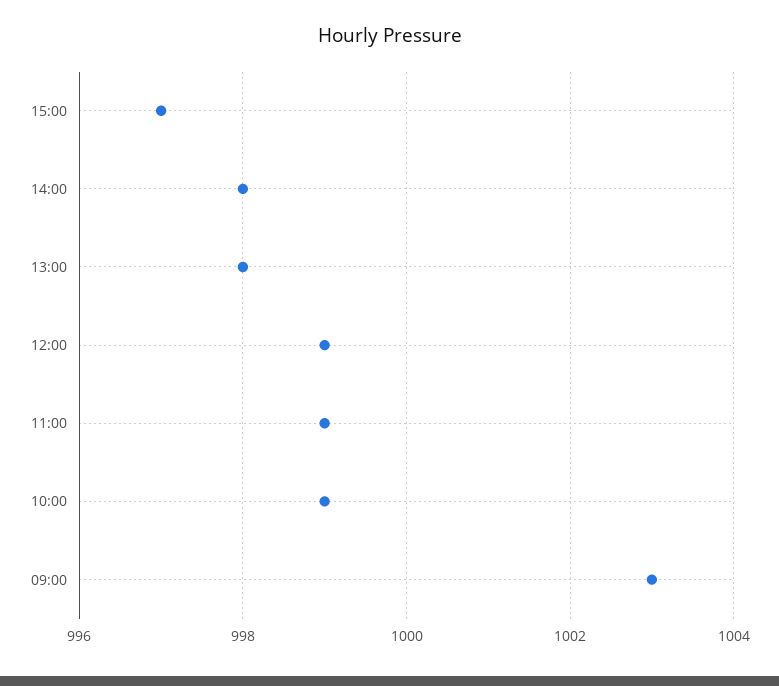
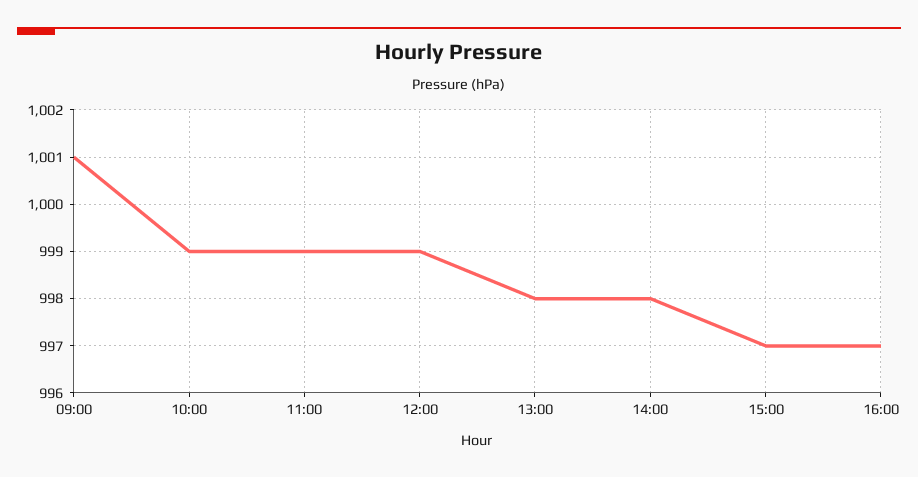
09:00: 1003 -> 1001
16:00: none -> 997

